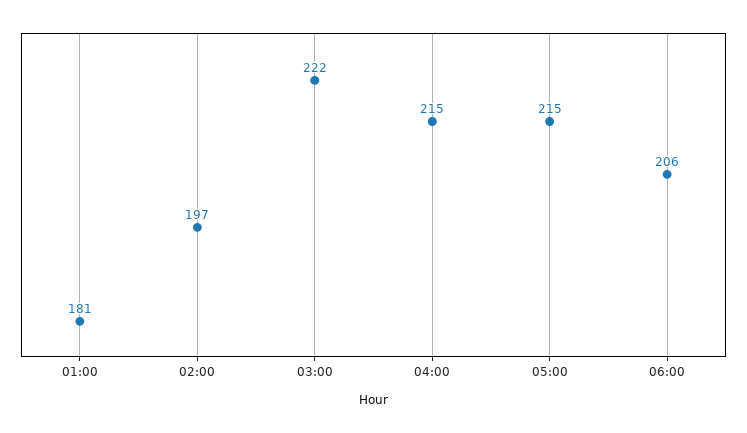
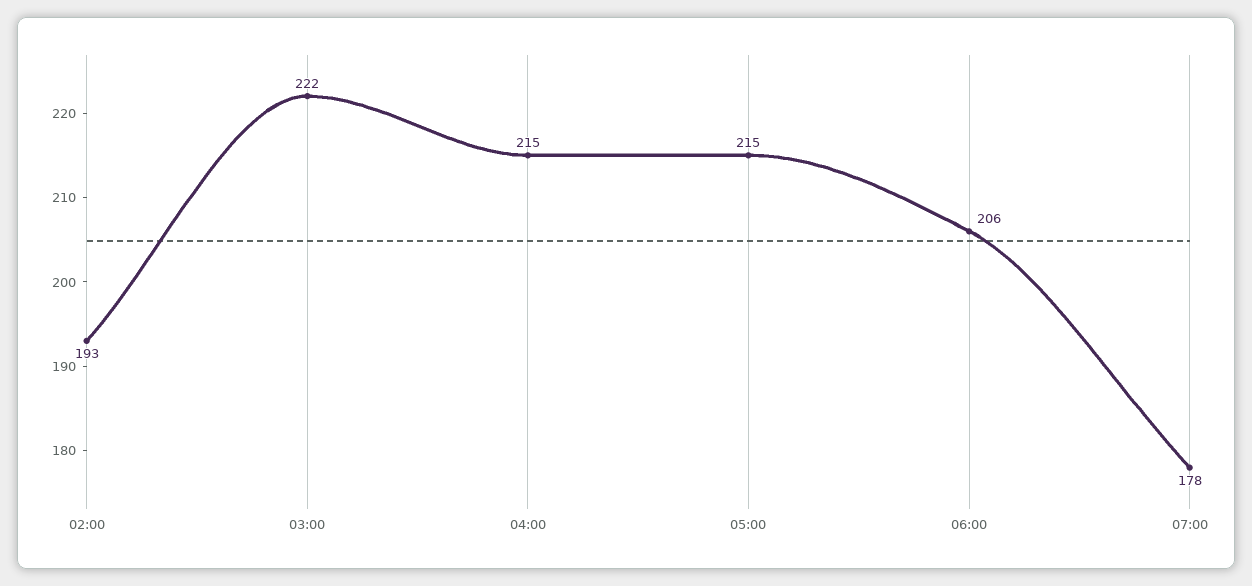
01:00: 181 -> none
02:00: 197 -> 193
07:00: none -> 178

